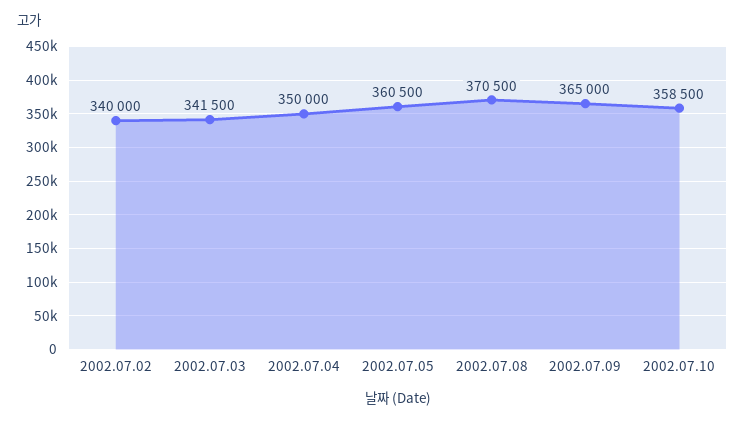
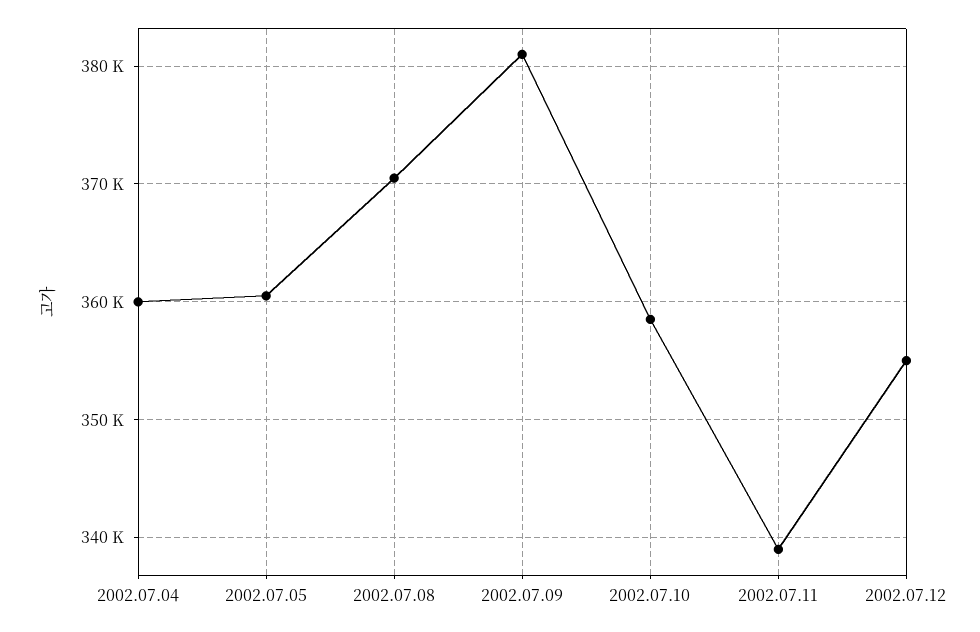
2002.07.02: 340000 -> none
2002.07.03: 341500 -> none
2002.07.04: 350000 -> 360000
2002.07.09: 365000 -> 381000
2002.07.11: none -> 339000
2002.07.12: none -> 355000

